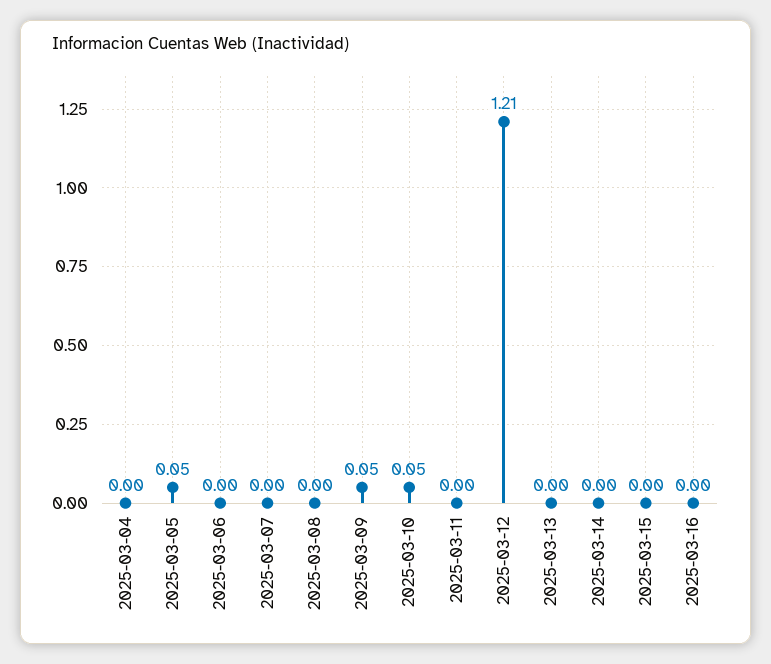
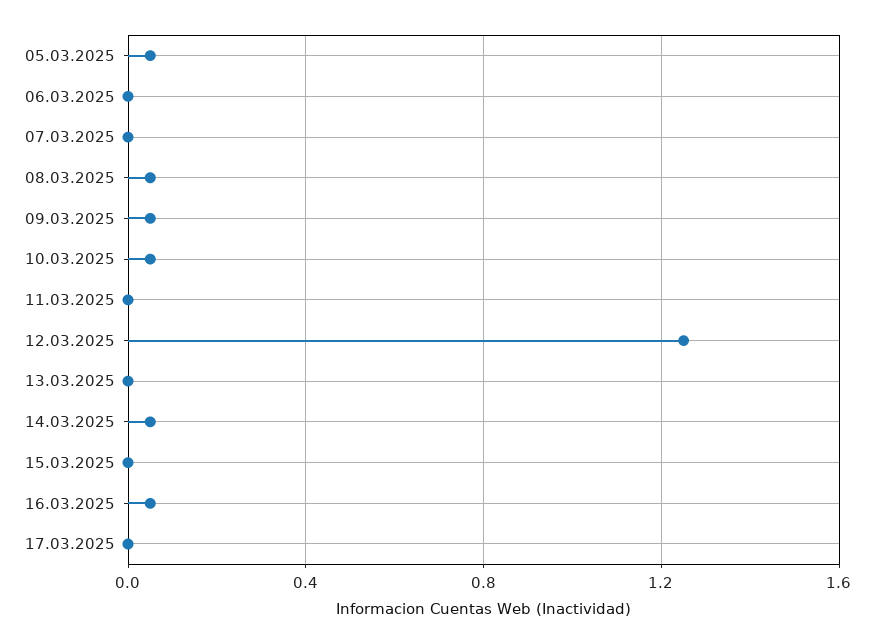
2025-03-04: 0 -> none
2025-03-08: 0 -> 0.05
2025-03-12: 1.21 -> 1.25
2025-03-14: 0 -> 0.05
2025-03-16: 0 -> 0.05
17.03.2025: none -> 0

